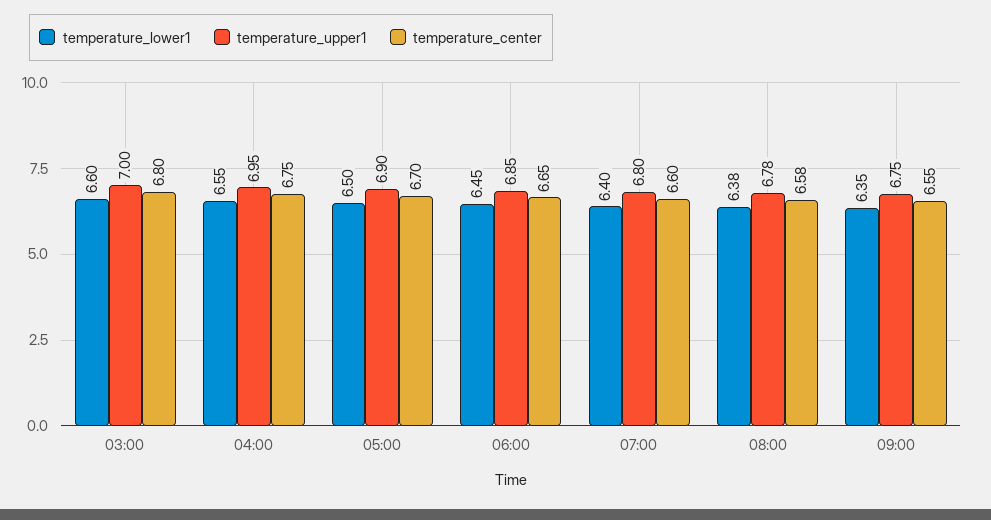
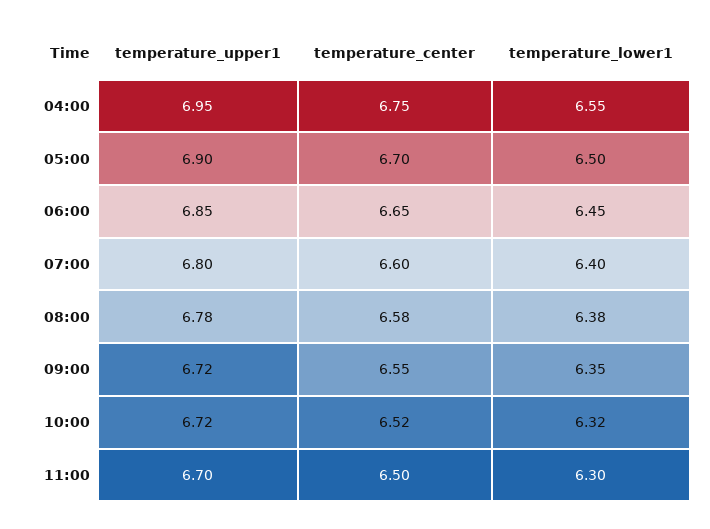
temperature_lower1, 03:00: 6.6 -> none
temperature_upper1, 03:00: 7 -> none
temperature_center, 03:00: 6.8 -> none
temperature_upper1, 09:00: 6.75 -> 6.72
temperature_upper1, 10:00: none -> 6.72
temperature_center, 10:00: none -> 6.52
temperature_lower1, 10:00: none -> 6.32
temperature_upper1, 11:00: none -> 6.7
temperature_center, 11:00: none -> 6.5
temperature_lower1, 11:00: none -> 6.3

